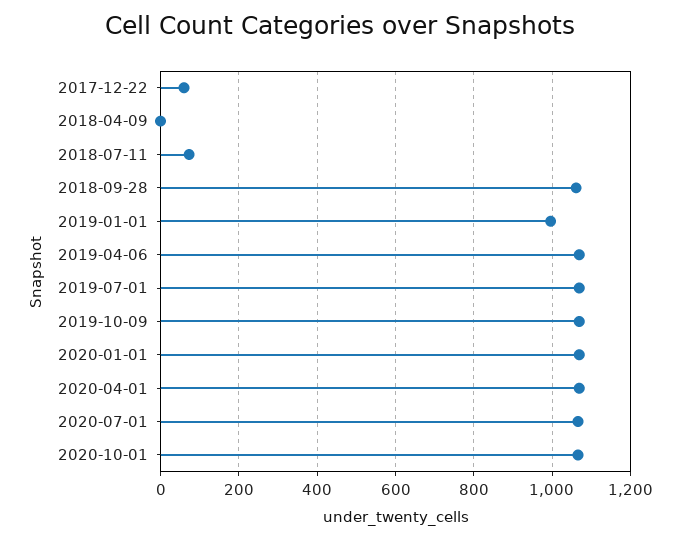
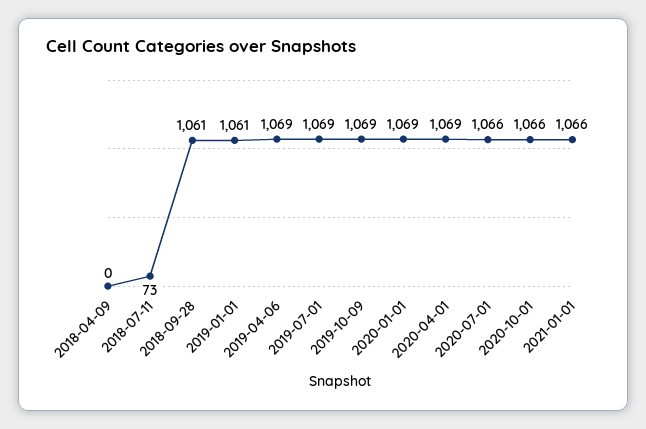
2017-12-22: 60 -> none
2019-01-01: 1000 -> 1061
2021-01-01: none -> 1066

